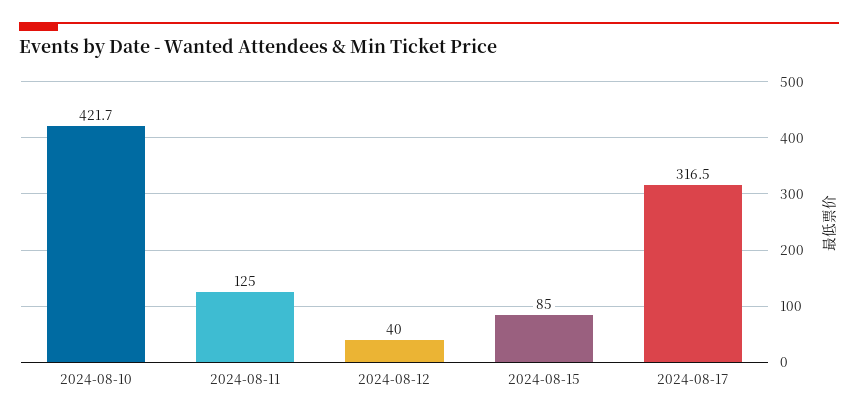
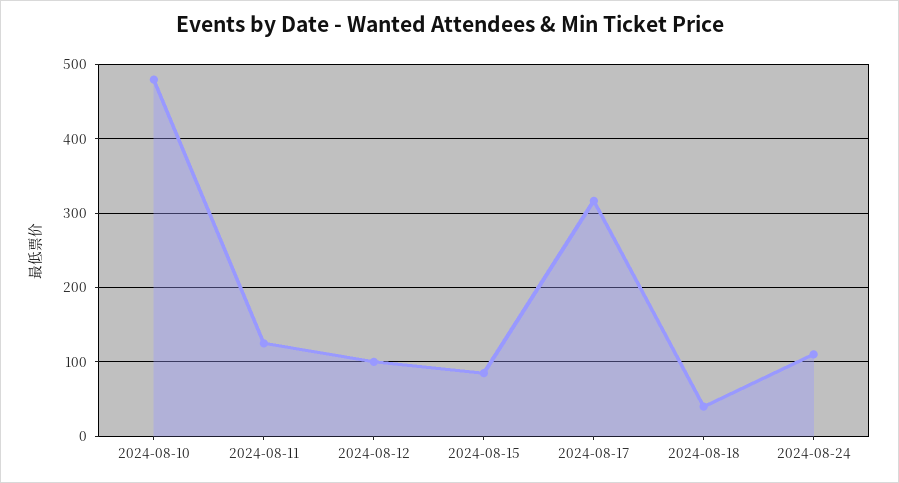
2024-08-10: 421.7 -> 480
2024-08-12: 40 -> 100
2024-08-18: none -> 40
2024-08-24: none -> 110

